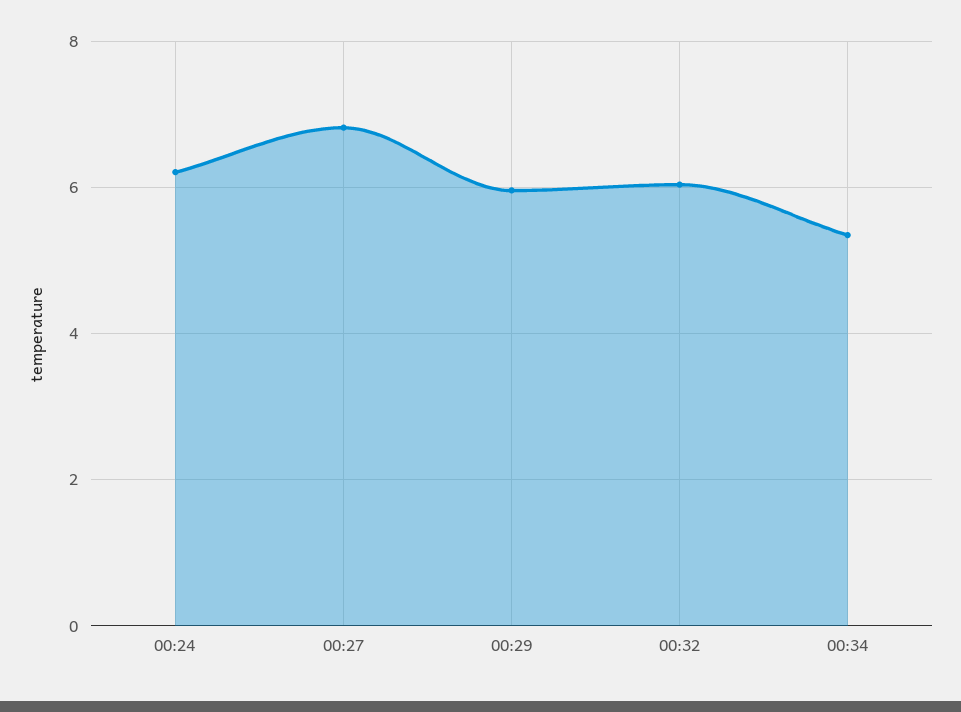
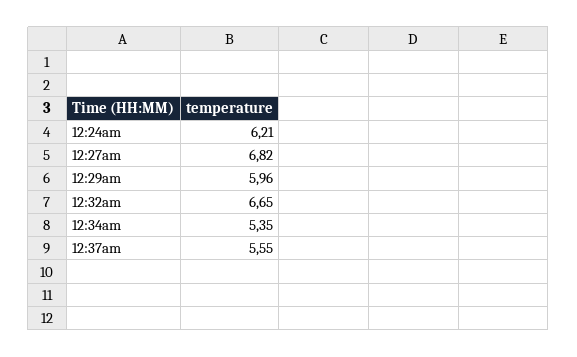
00:32: 6 -> 6.65
12:37am: none -> 5.55

